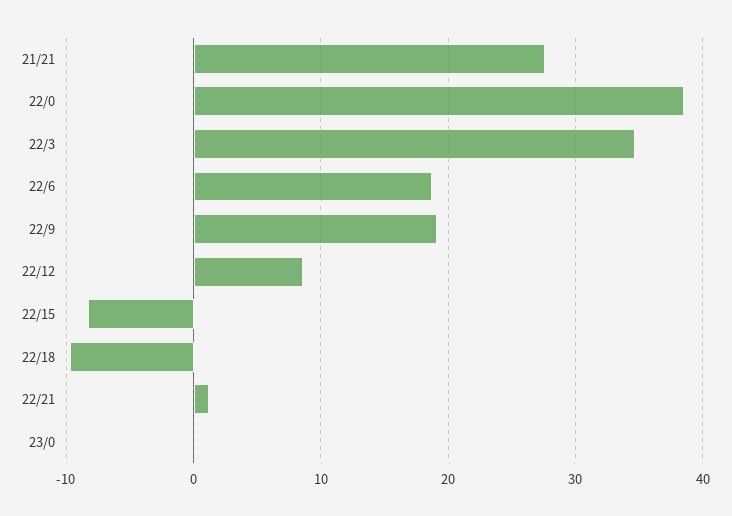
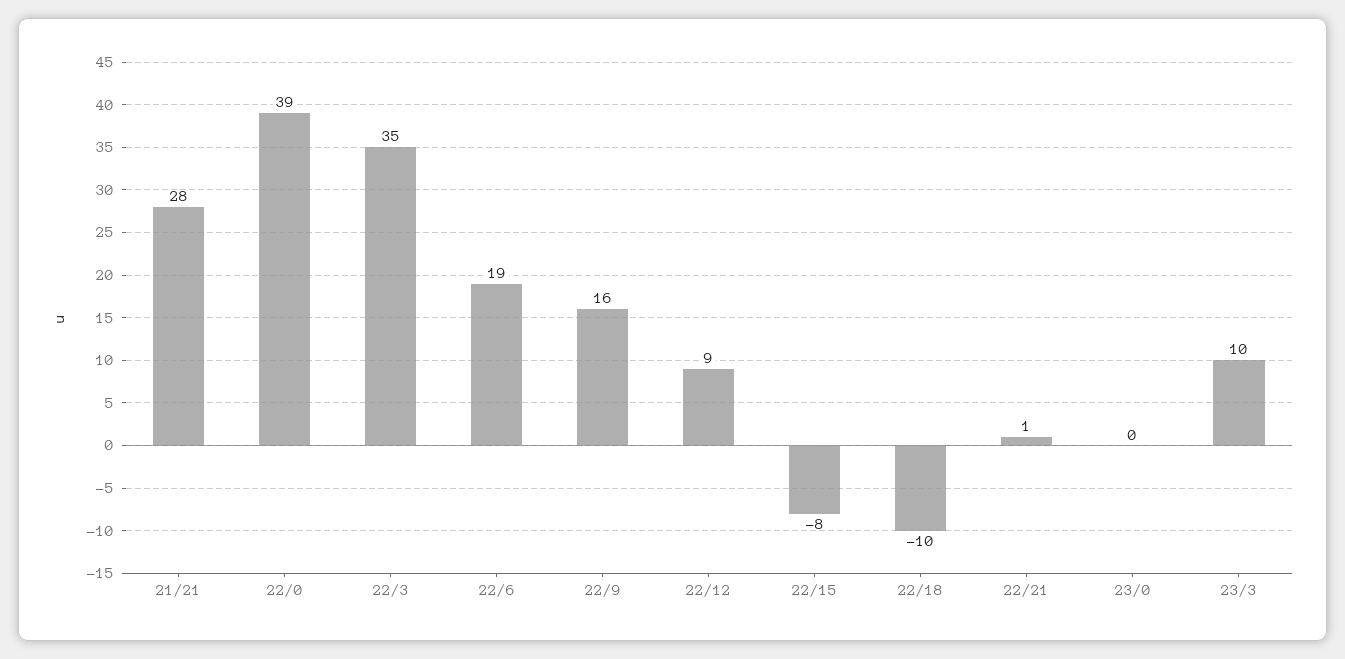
22/9: 19 -> 16
23/3: none -> 10

